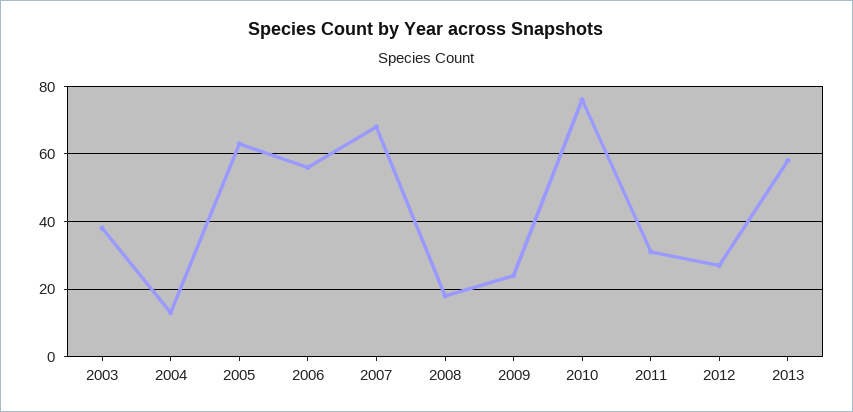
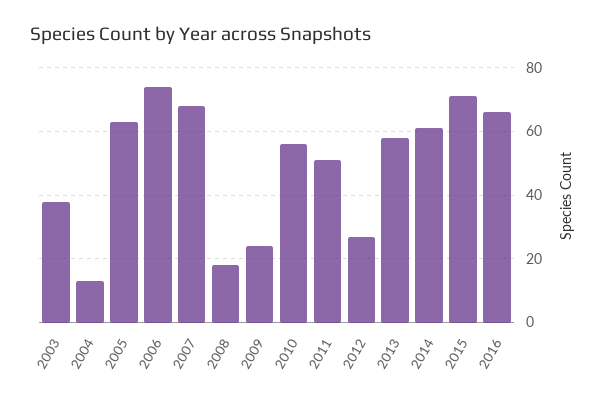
2006: 55 -> 75
2010: 75 -> 55
2011: 30 -> 50
2014: none -> 60
2015: none -> 70
2016: none -> 65

